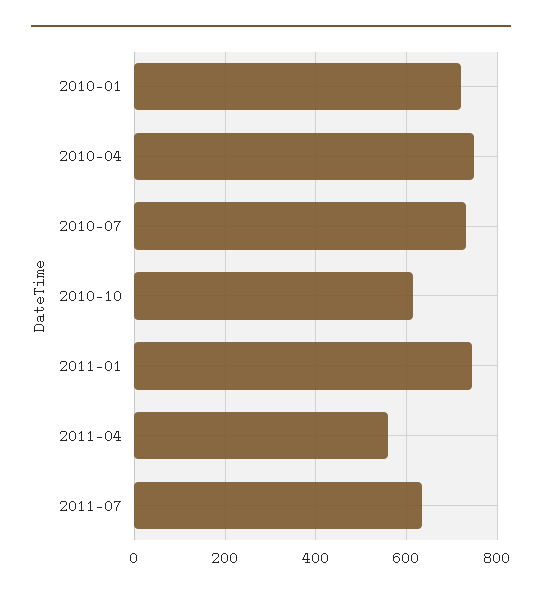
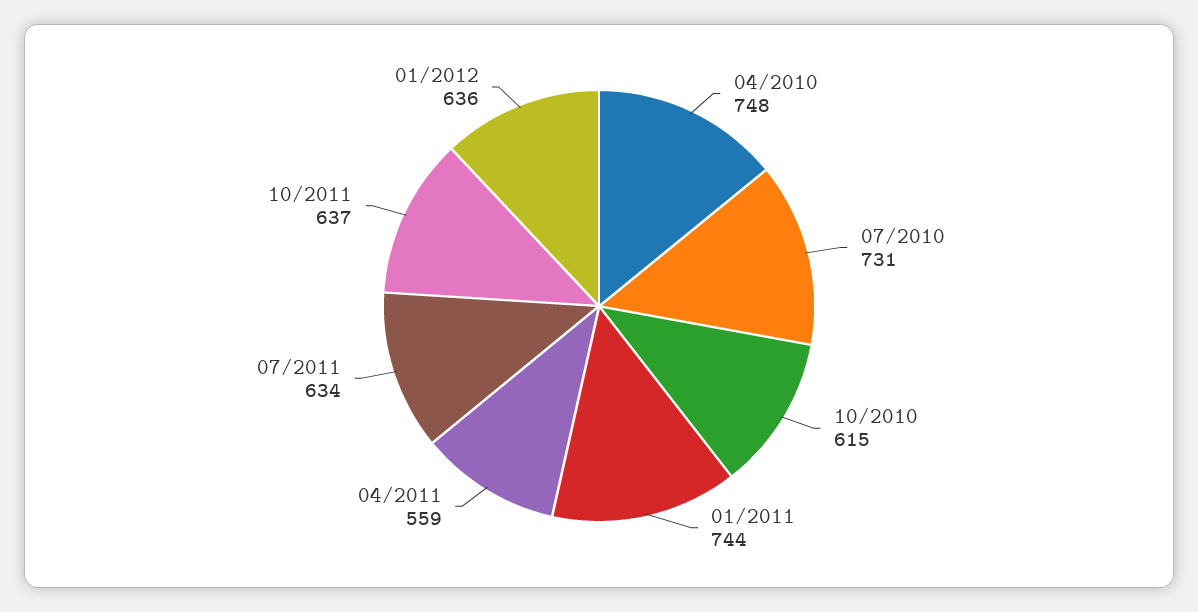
2010-01: 720 -> none
10/2011: none -> 637
01/2012: none -> 636

